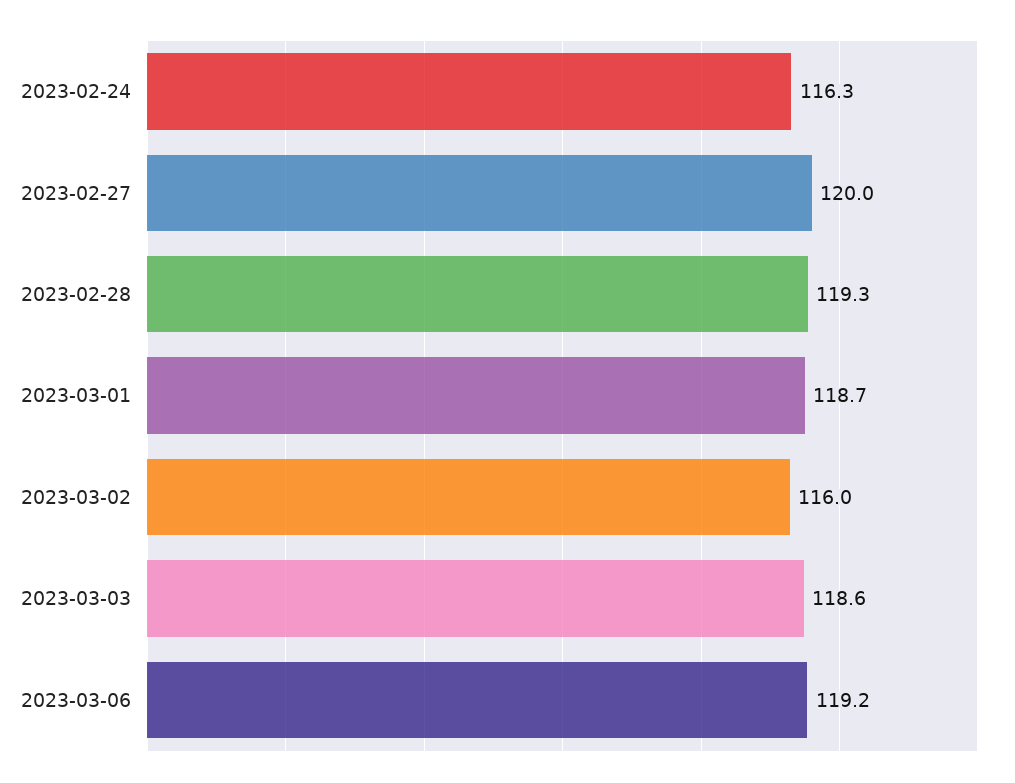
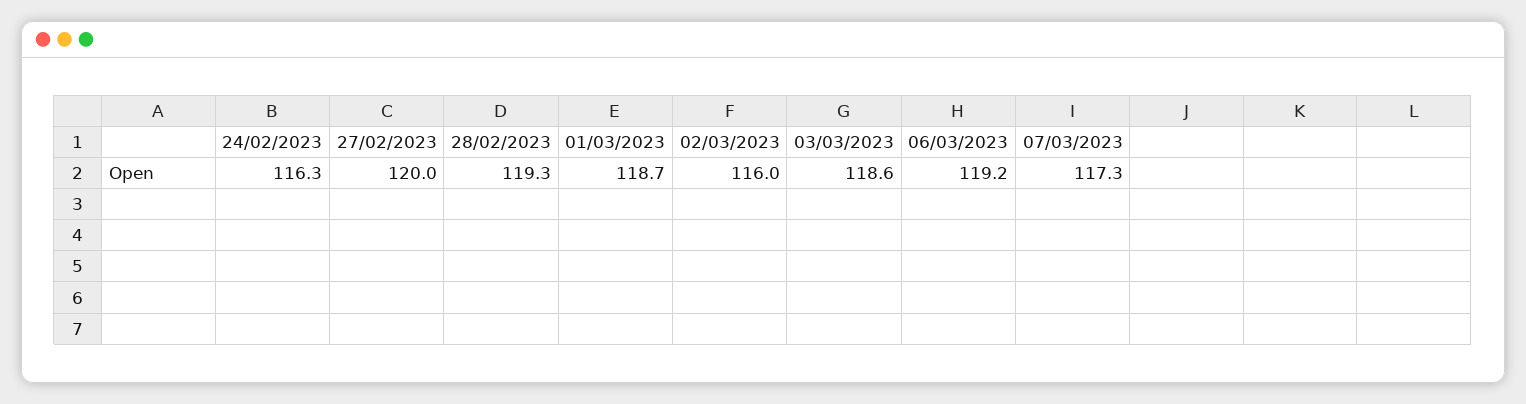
07/03/2023: none -> 117.3

